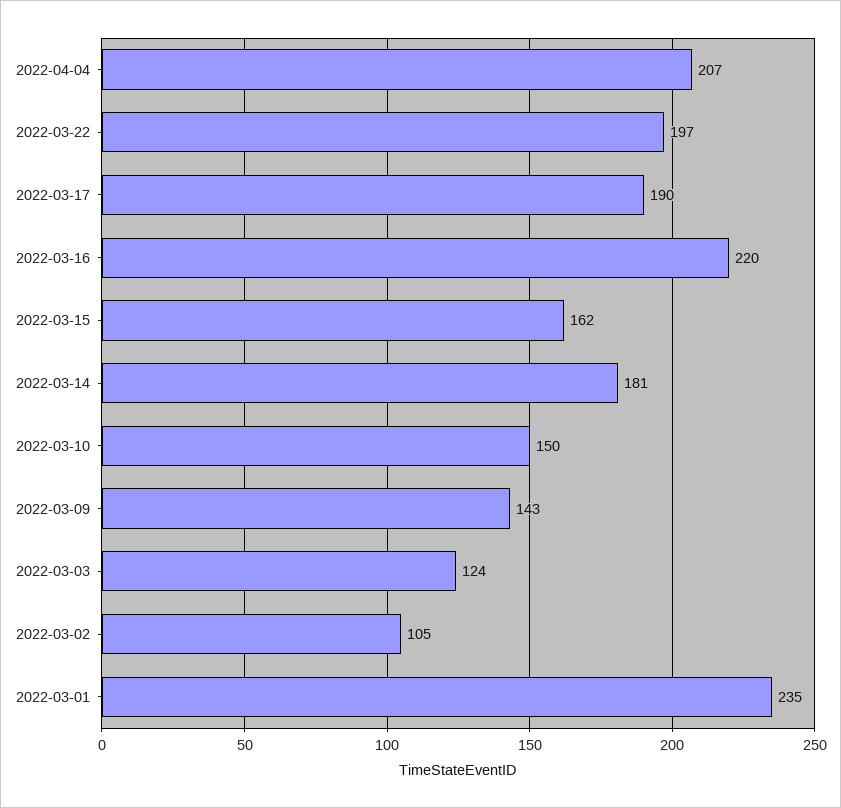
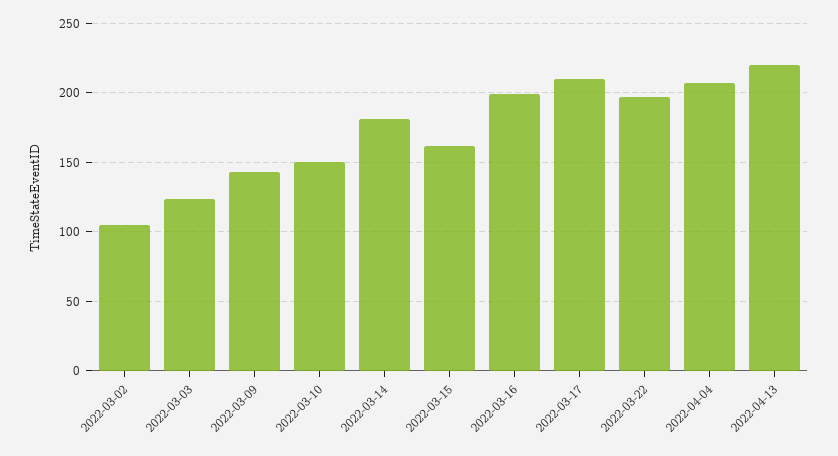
2022-03-17: 190 -> 210
2022-03-16: 220 -> 200
2022-03-01: 235 -> none
2022-04-13: none -> 220

